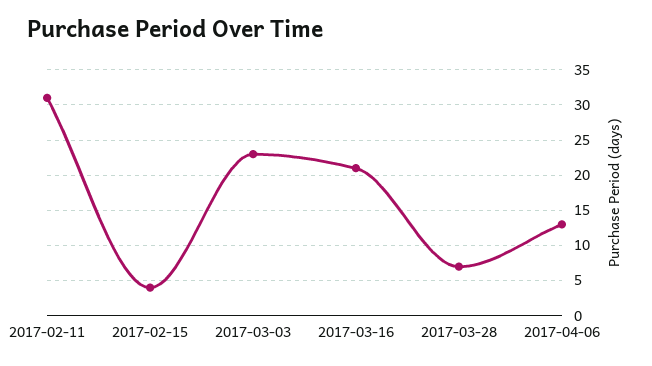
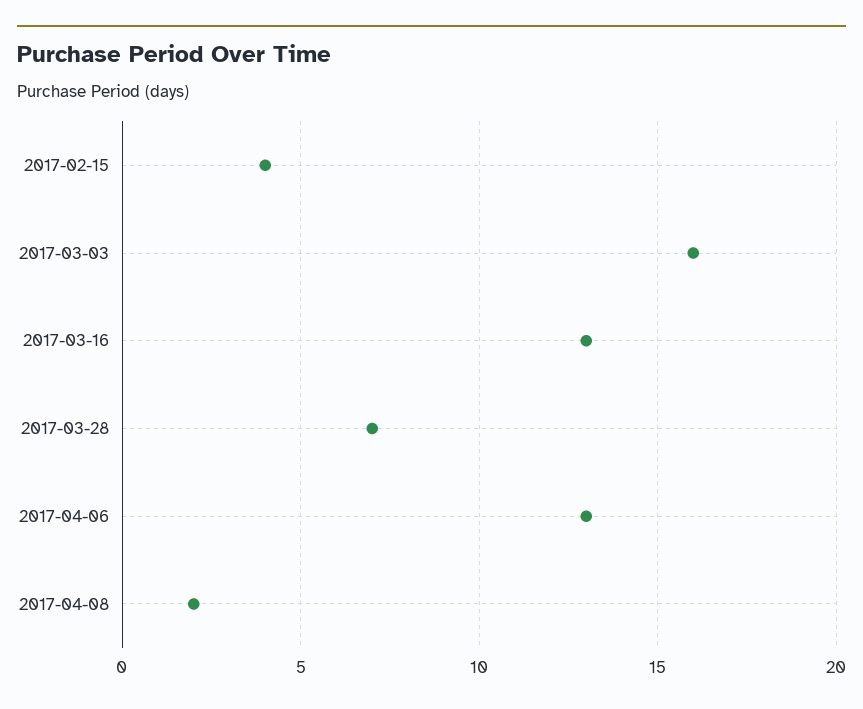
2017-02-11: 31 -> none
2017-03-03: 23 -> 16
2017-03-16: 21 -> 13
2017-04-08: none -> 2

